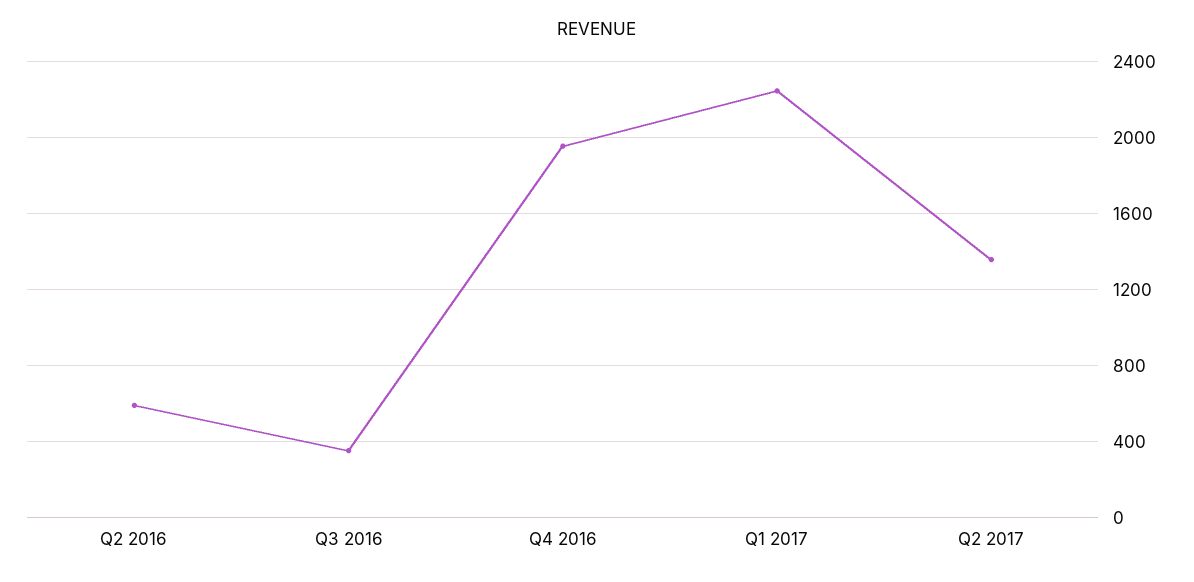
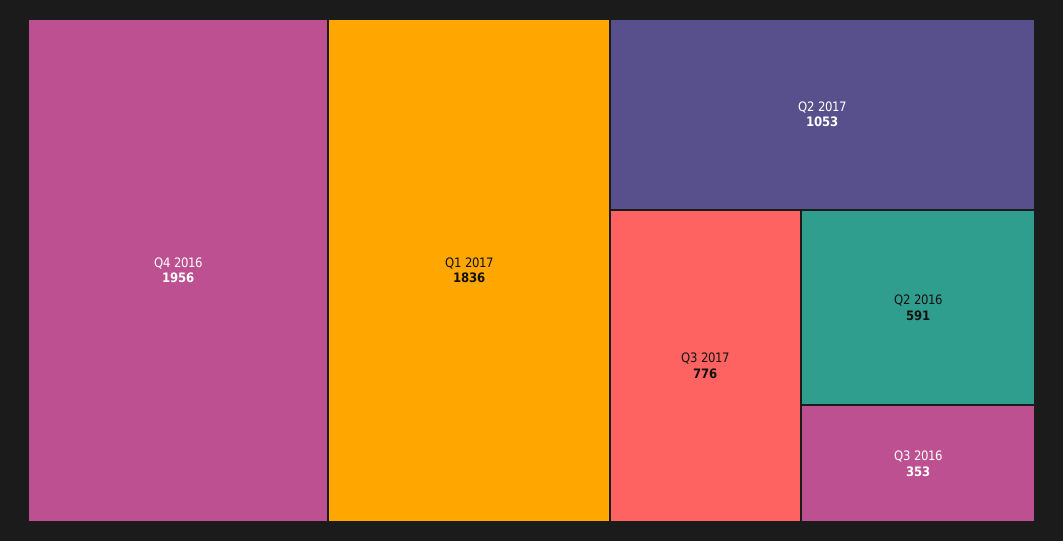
Q1 2017: 2250 -> 1836
Q2 2017: 1350 -> 1053
Q3 2017: none -> 776

